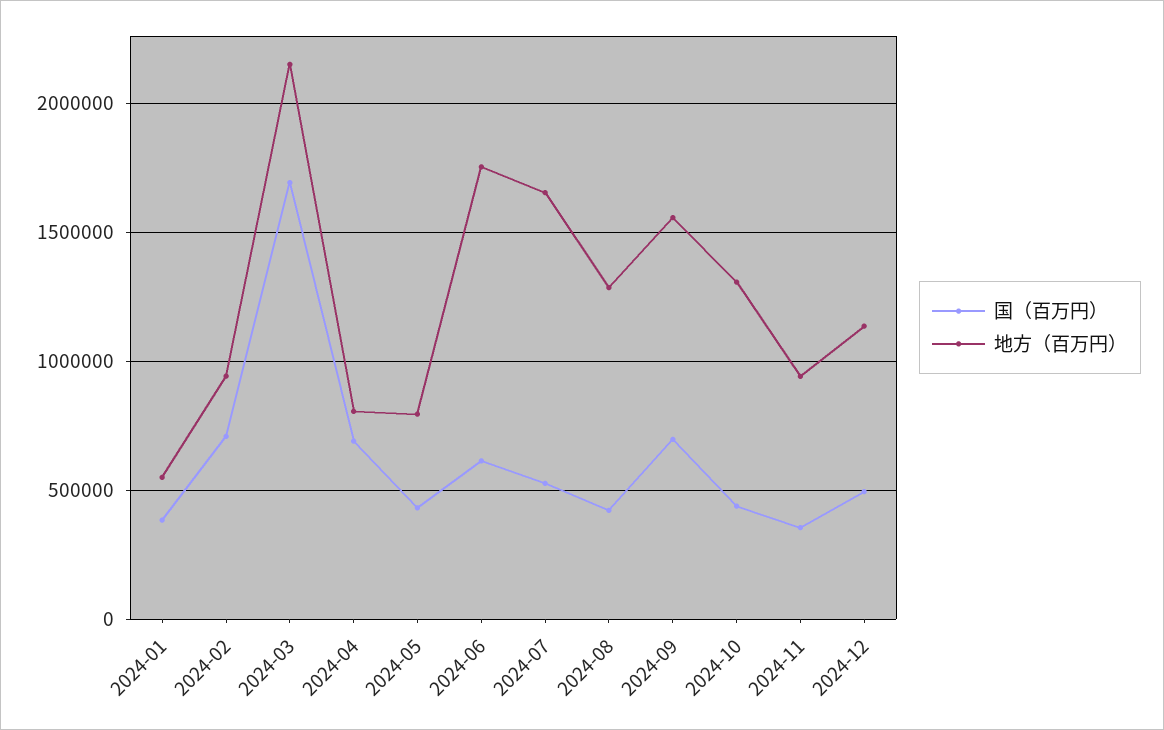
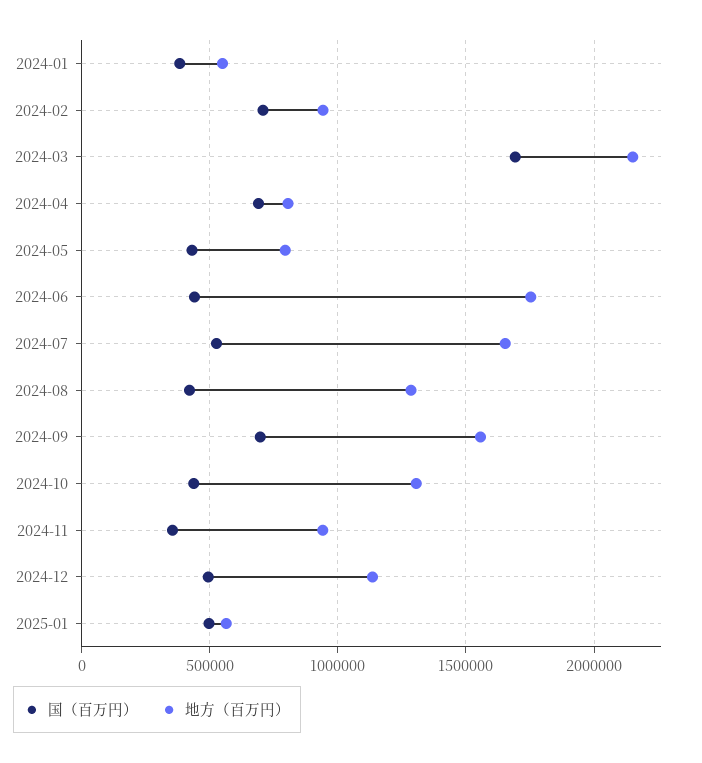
国（百万円）, 2024-06: 600000 -> 450000
国（百万円）, 2025-01: none -> 500000
地方（百万円）, 2025-01: none -> 550000

